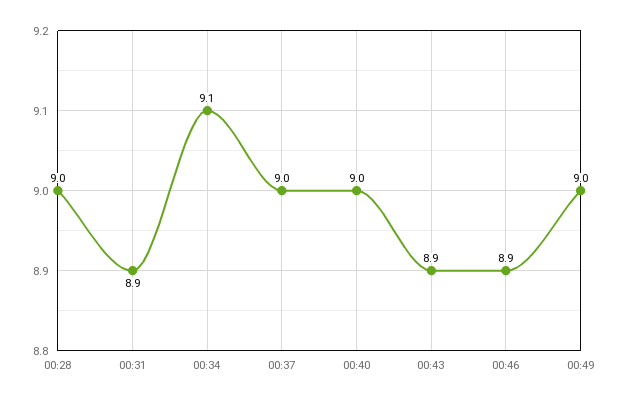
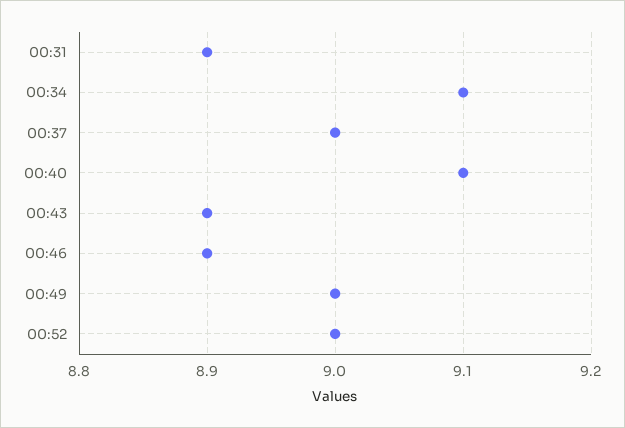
00:28: 9 -> none
00:40: 9 -> 9.1
00:52: none -> 9

